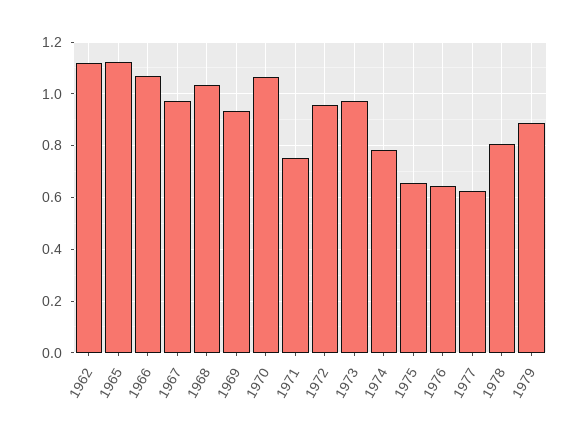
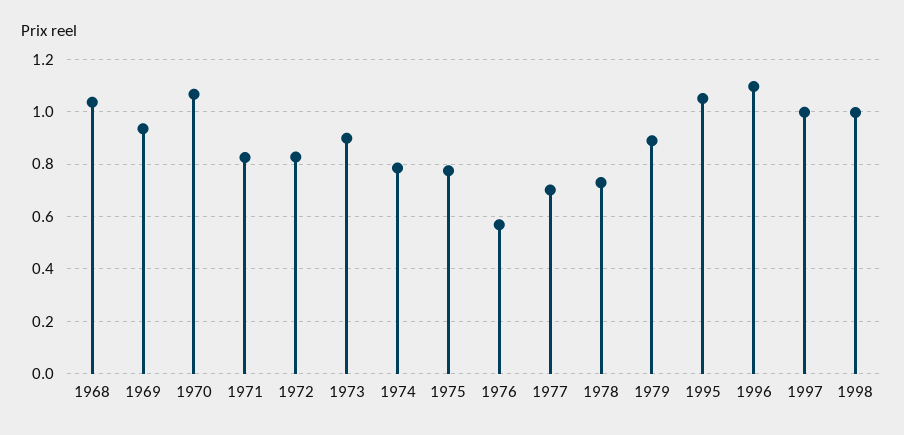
1962: 1.125 -> none
1965: 1.125 -> none
1966: 1.075 -> none
1967: 0.975 -> none
1971: 0.75 -> 0.825
1972: 0.95 -> 0.825
1973: 0.975 -> 0.9
1975: 0.65 -> 0.775
1976: 0.65 -> 0.575
1977: 0.625 -> 0.7
1978: 0.8 -> 0.725
1995: none -> 1.05
1996: none -> 1.1
1997: none -> 1
1998: none -> 1

